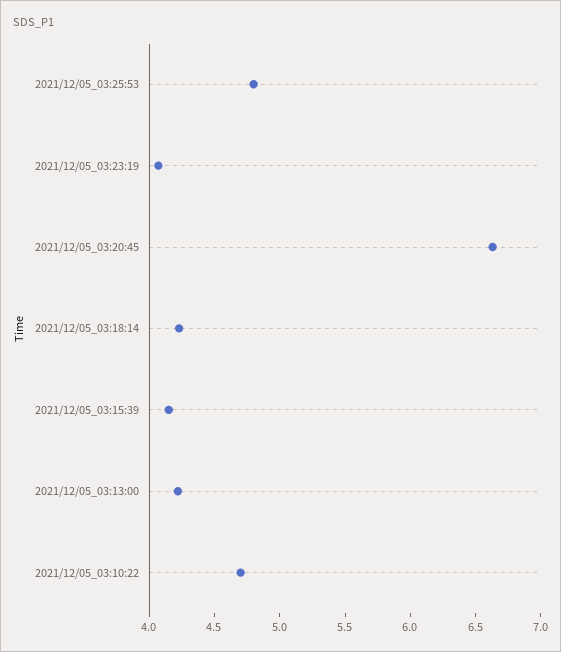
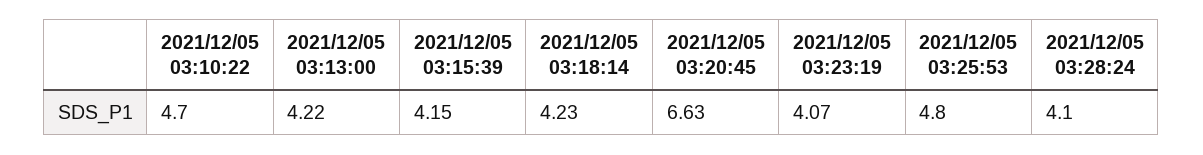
2021/12/05 03:28:24: none -> 4.1

